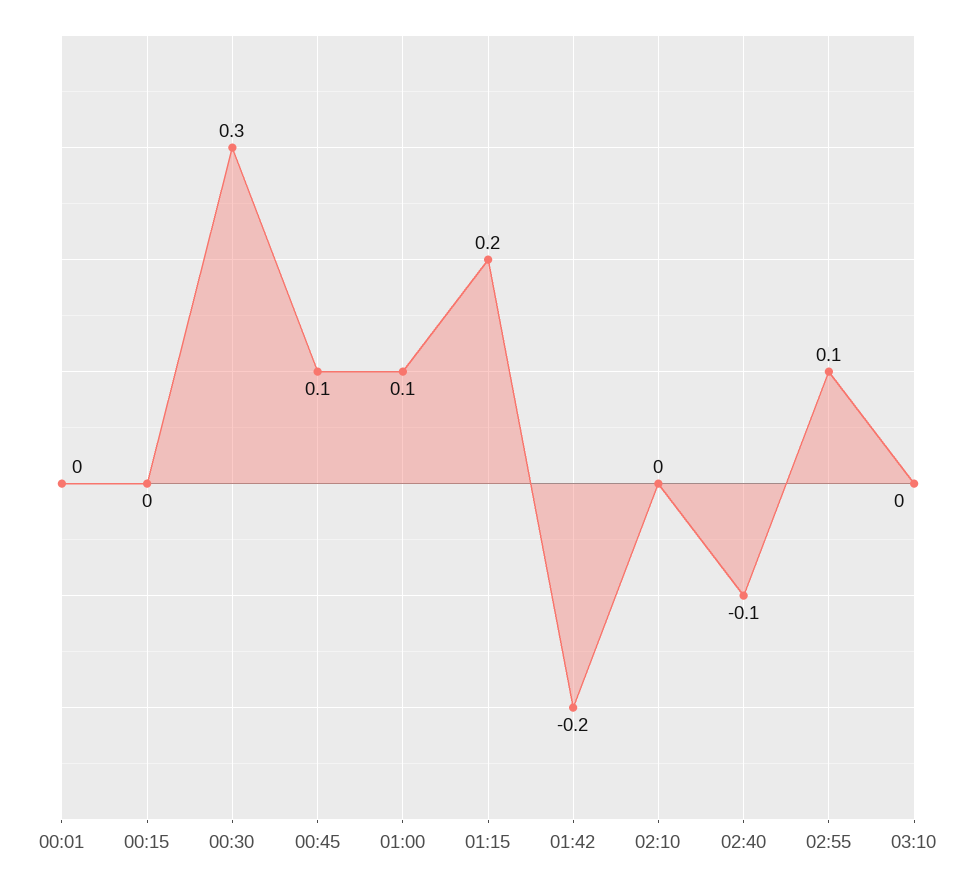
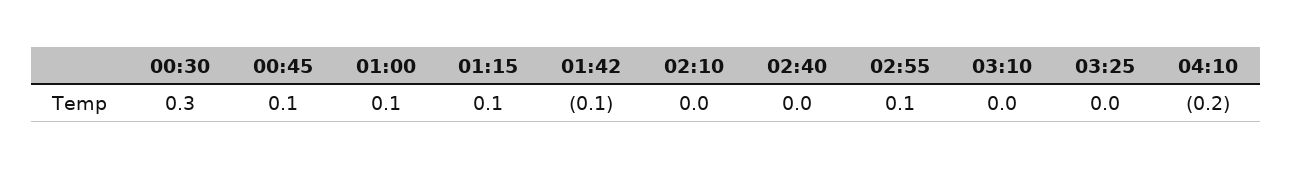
00:01: 0 -> none
00:15: 0 -> none
01:15: 0.2 -> 0.1
01:42: -0.2 -> -0.1
02:40: -0.1 -> 0
03:25: none -> 0
04:10: none -> -0.2

